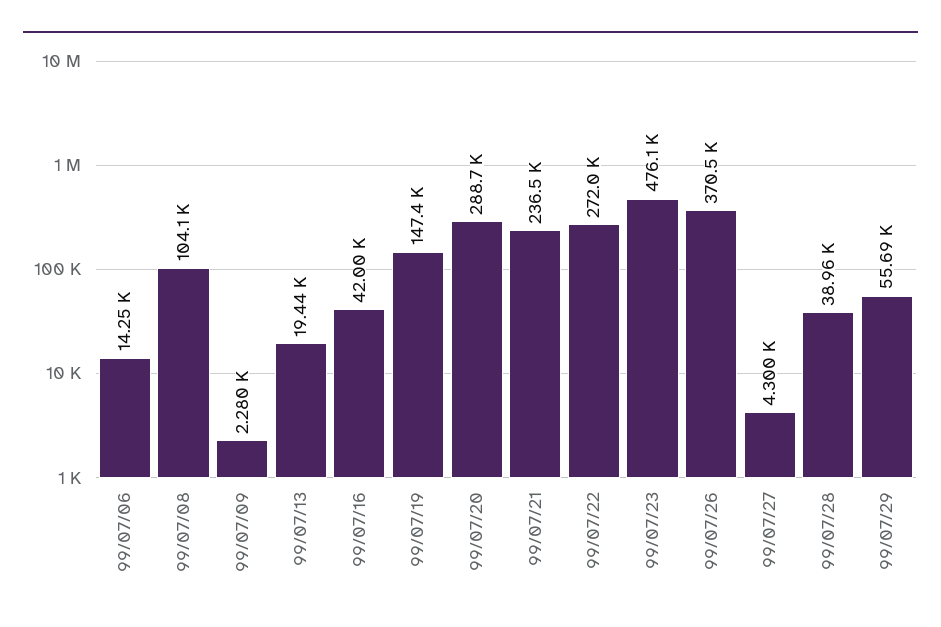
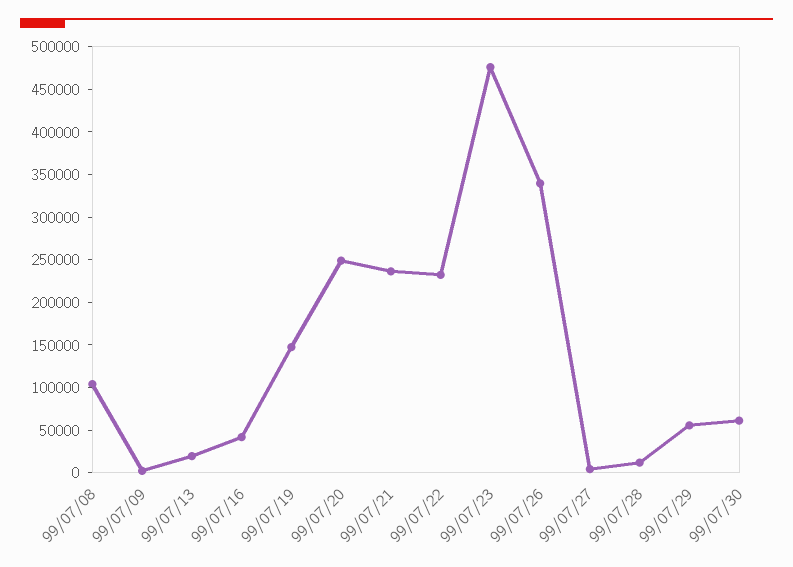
99/07/06: 14250 -> none
99/07/20: 288700 -> 250000
99/07/22: 272000 -> 230000
99/07/26: 370500 -> 340000
99/07/28: 38960 -> 10000
99/07/30: none -> 60000

